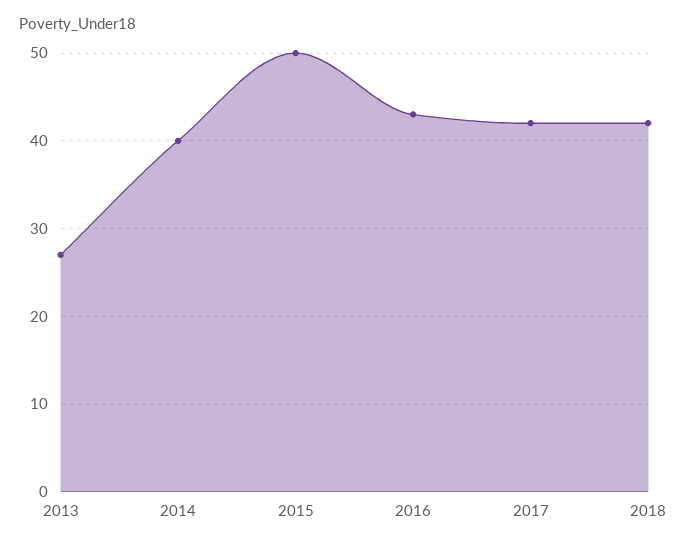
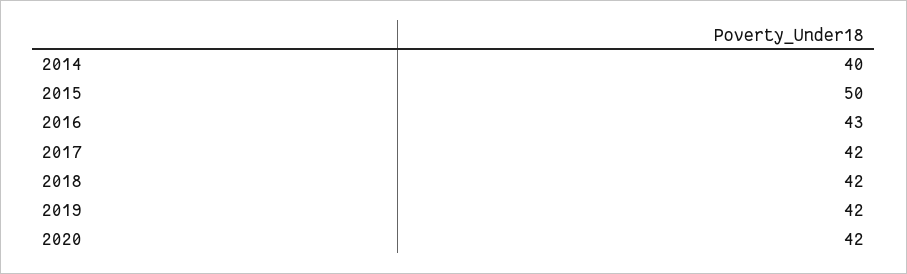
2013: 27 -> none
2019: none -> 42
2020: none -> 42

